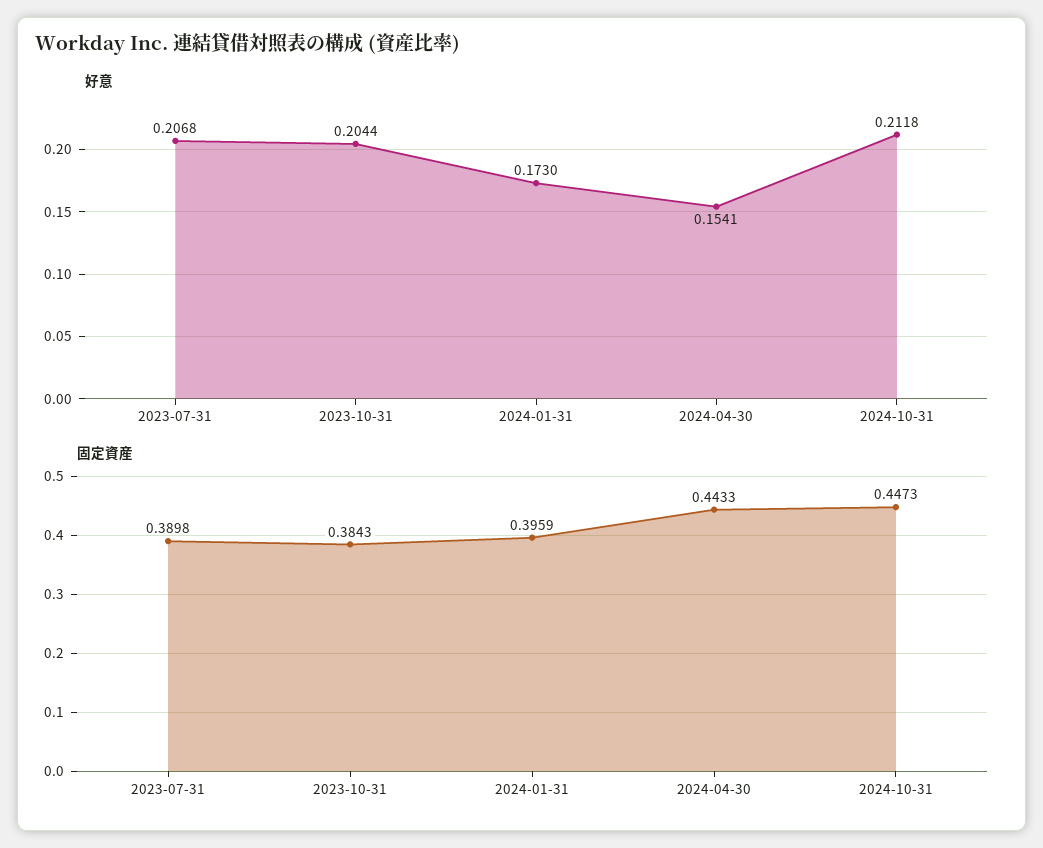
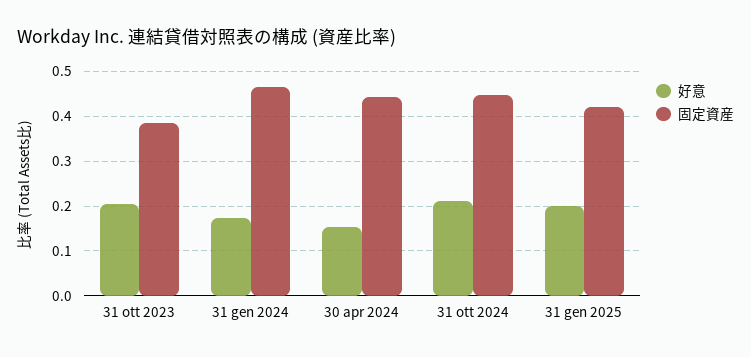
好意, 2023-07-31: 0.2068 -> none
固定資産, 2023-07-31: 0.3898 -> none
固定資産, 2024-01-31: 0.3959 -> 0.46
好意, 31 gen 2025: none -> 0.2
固定資産, 31 gen 2025: none -> 0.42

